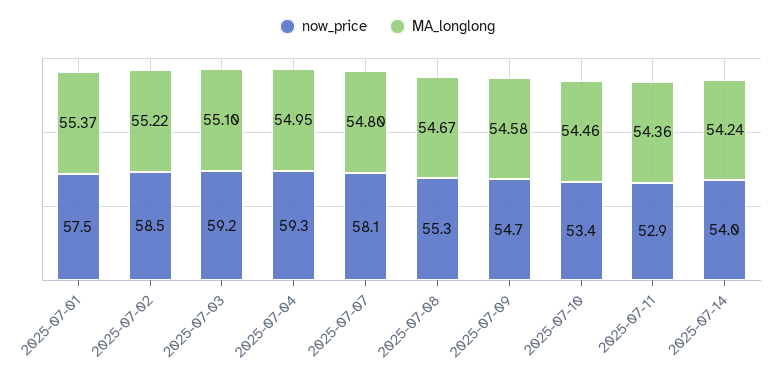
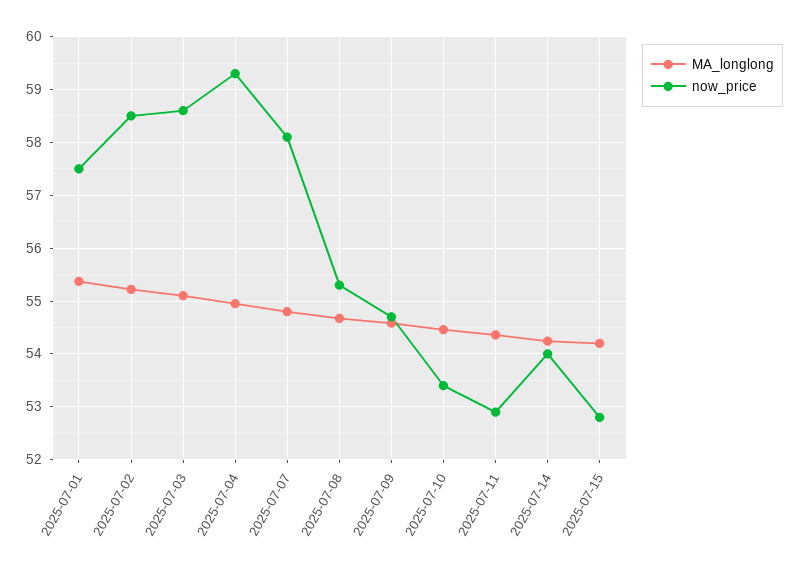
now_price, 2025-07-03: 59.2 -> 58.6
MA_longlong, 2025-07-15: none -> 54.2
now_price, 2025-07-15: none -> 52.8

